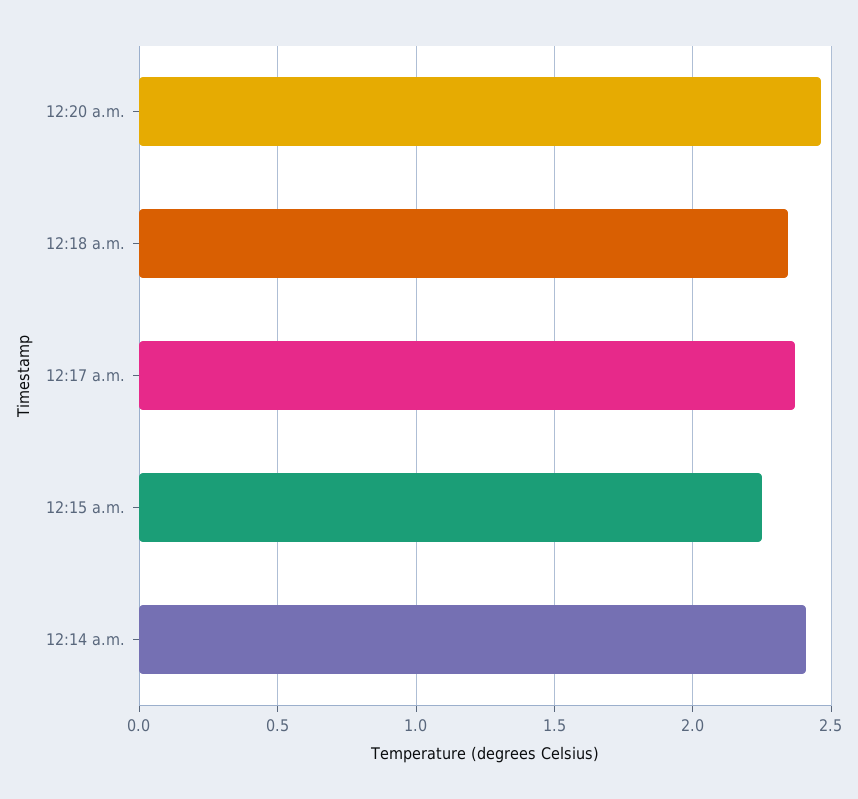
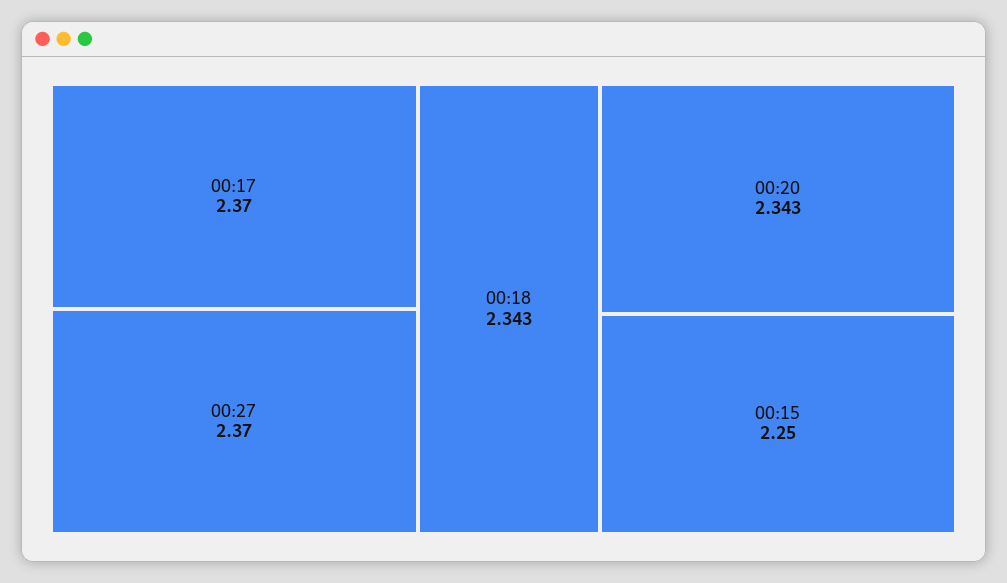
12:20 a.m.: 2.45 -> 2.343
12:14 a.m.: 2.4 -> none
00:27: none -> 2.37

